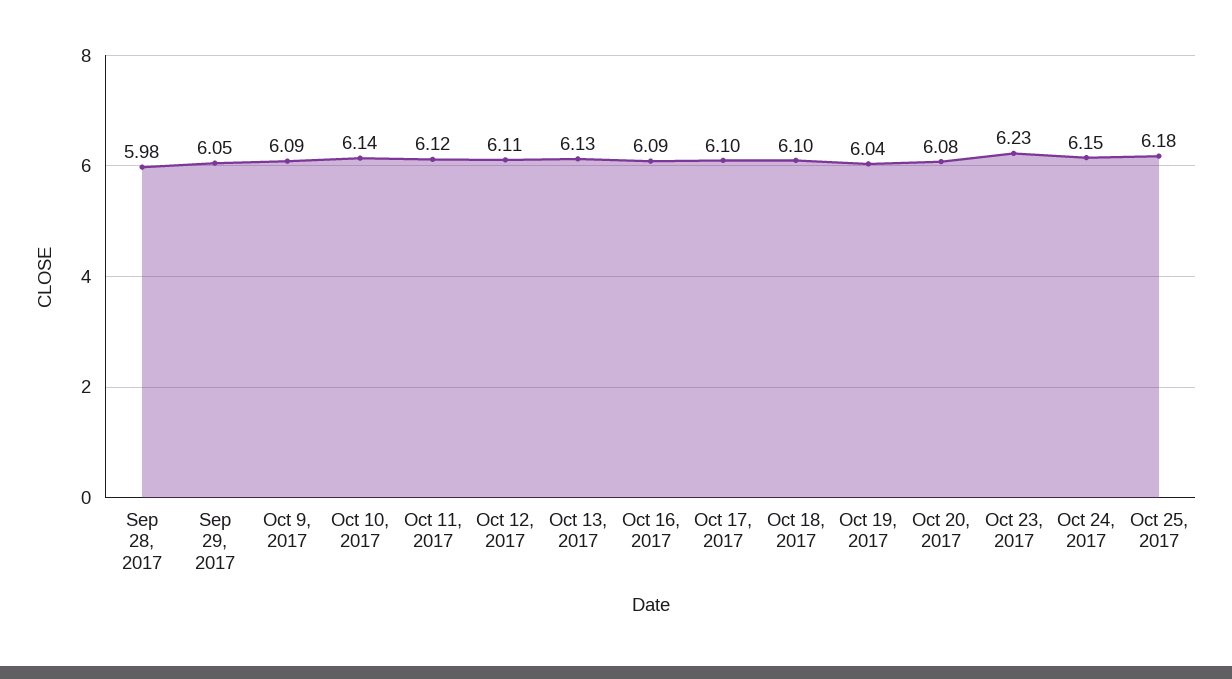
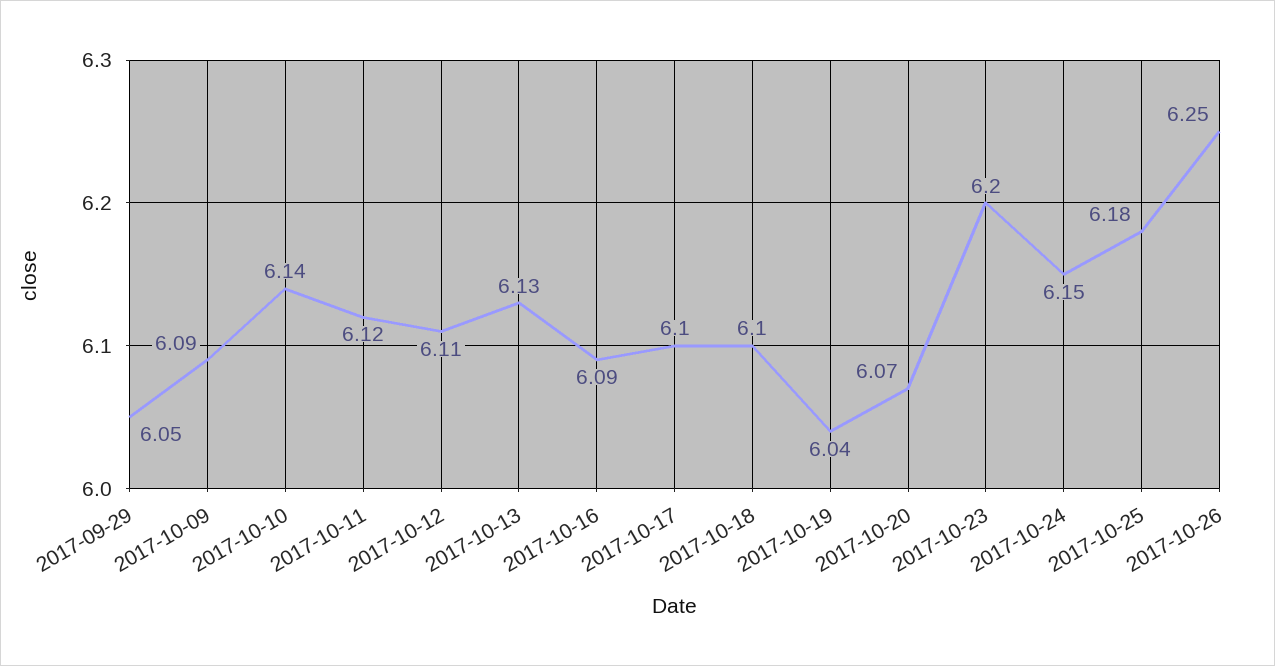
Sep 28, 2017: 5.98 -> none
Oct 20, 2017: 6.08 -> 6.07
Oct 23, 2017: 6.23 -> 6.2
2017-10-26: none -> 6.25

